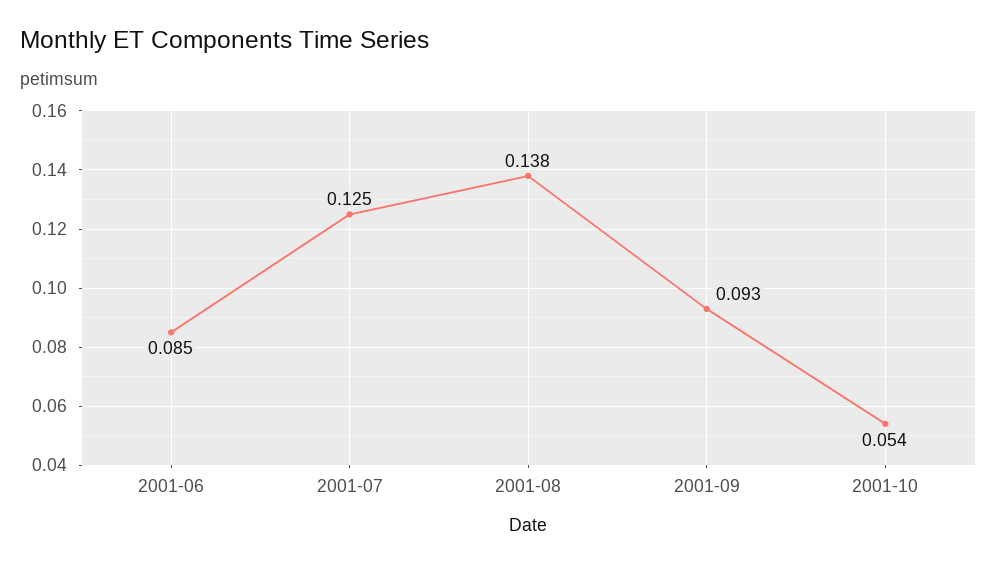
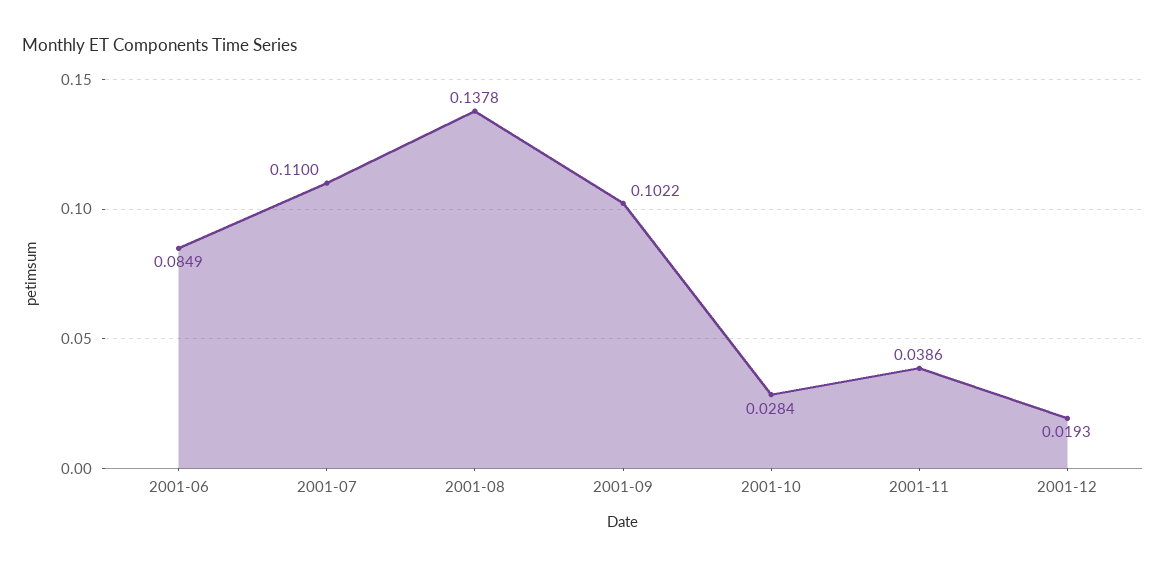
2001-07: 0.125 -> 0.11
2001-09: 0.093 -> 0.1022
2001-10: 0.054 -> 0.0284
2001-11: none -> 0.0386
2001-12: none -> 0.0193

